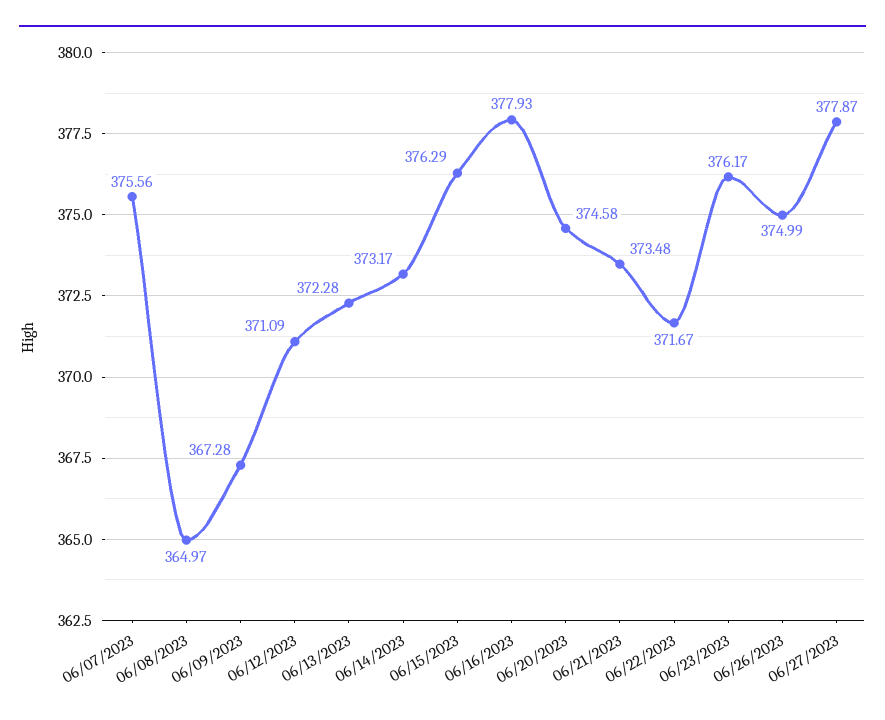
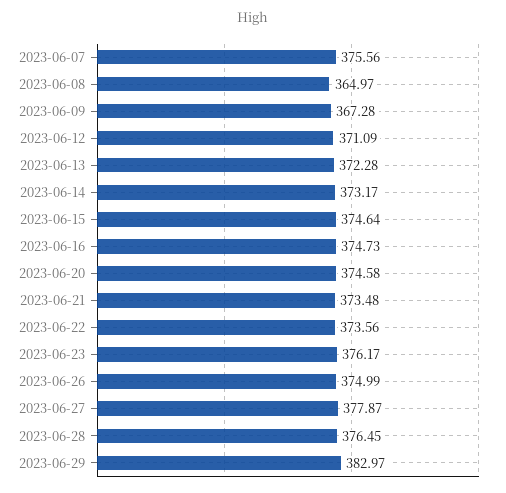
06/15/2023: 376.29 -> 374.64
06/16/2023: 377.93 -> 374.73
06/22/2023: 371.67 -> 373.56
2023-06-28: none -> 376.45
2023-06-29: none -> 382.97

